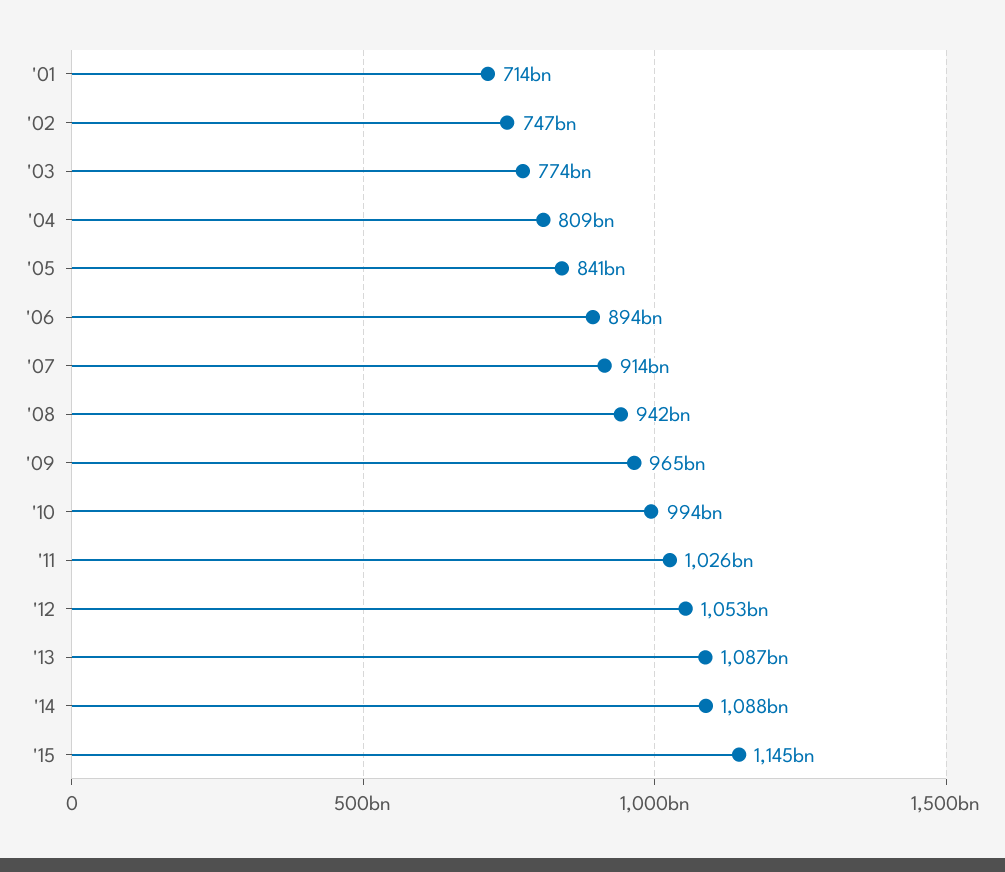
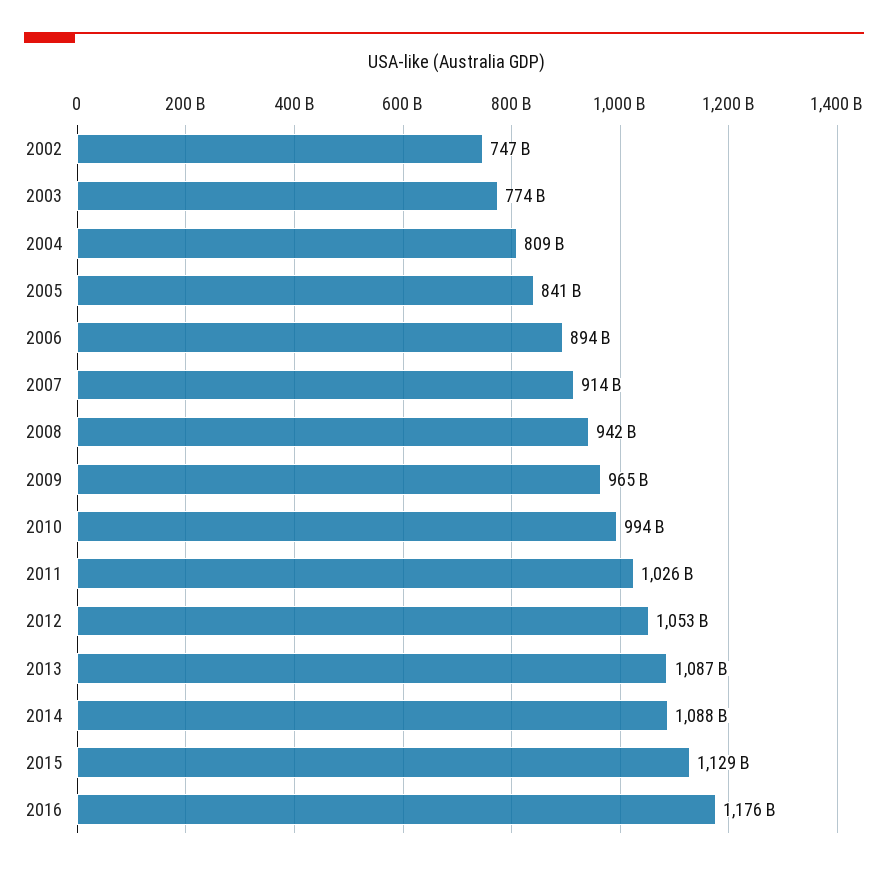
'01: 714000000000 -> none
'15: 1145000000000 -> 1129000000000
2016: none -> 1176000000000

